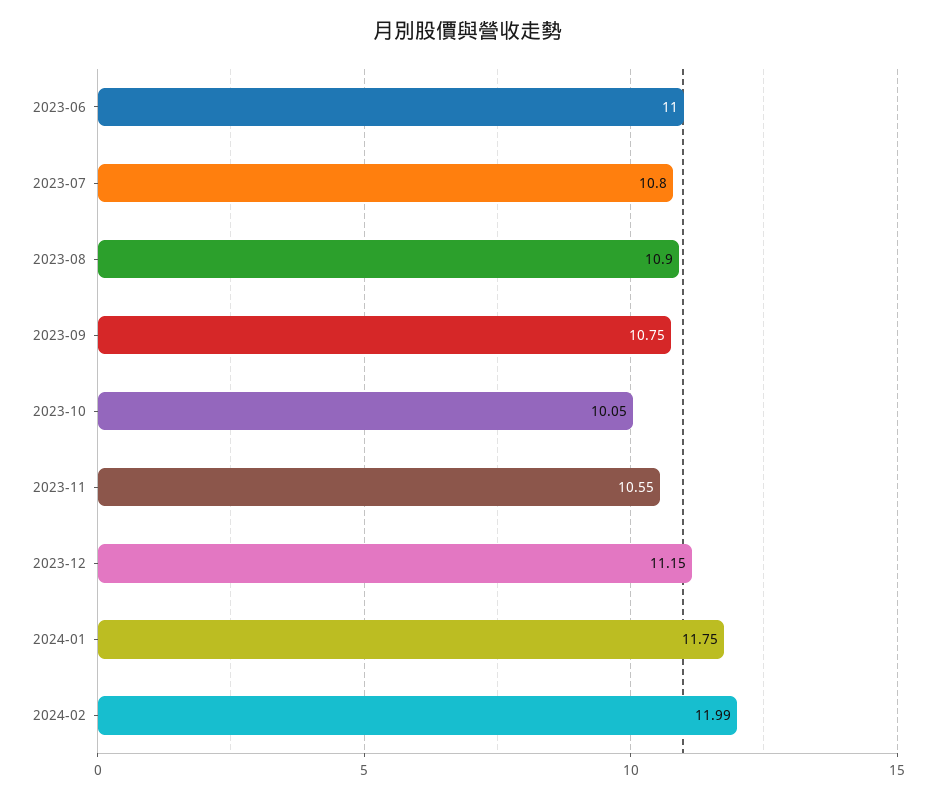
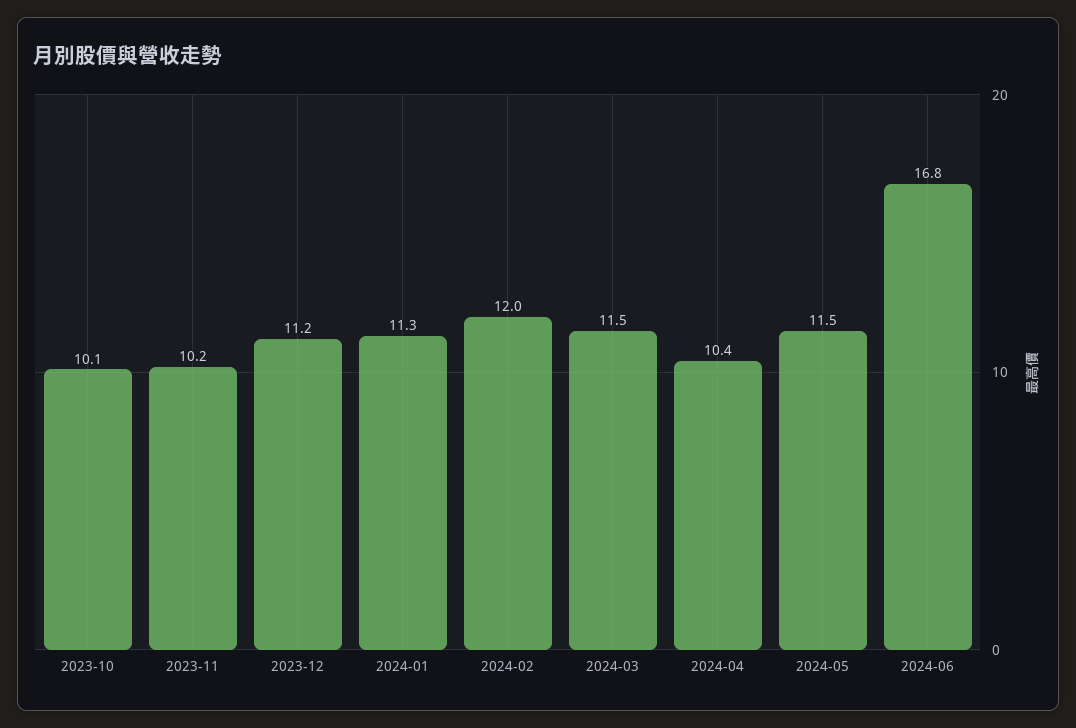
2023-06: 11 -> none
2023-07: 10.8 -> none
2023-08: 10.9 -> none
2023-09: 10.75 -> none
2023-11: 10.55 -> 10.2
2024-01: 11.75 -> 11.3
2024-03: none -> 11.5
2024-04: none -> 10.4
2024-05: none -> 11.5
2024-06: none -> 16.8

